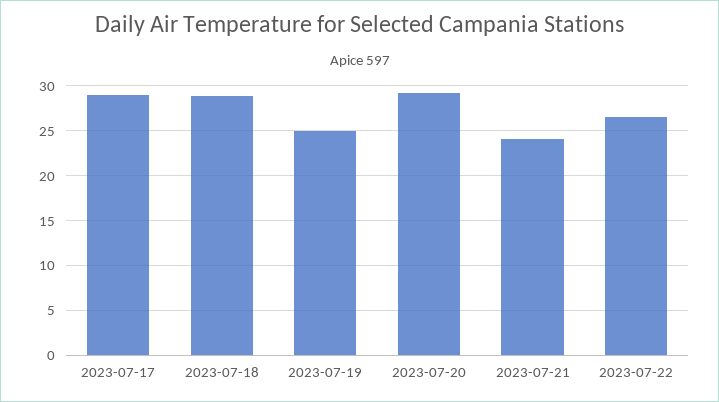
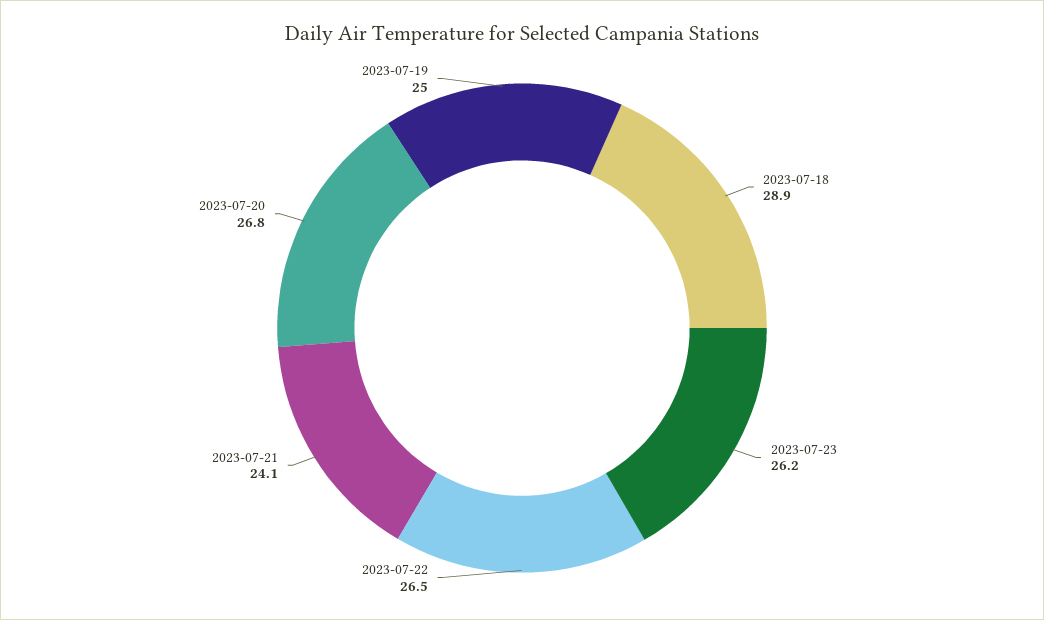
2023-07-17: 29 -> none
2023-07-20: 29 -> 26.8
2023-07-23: none -> 26.2

